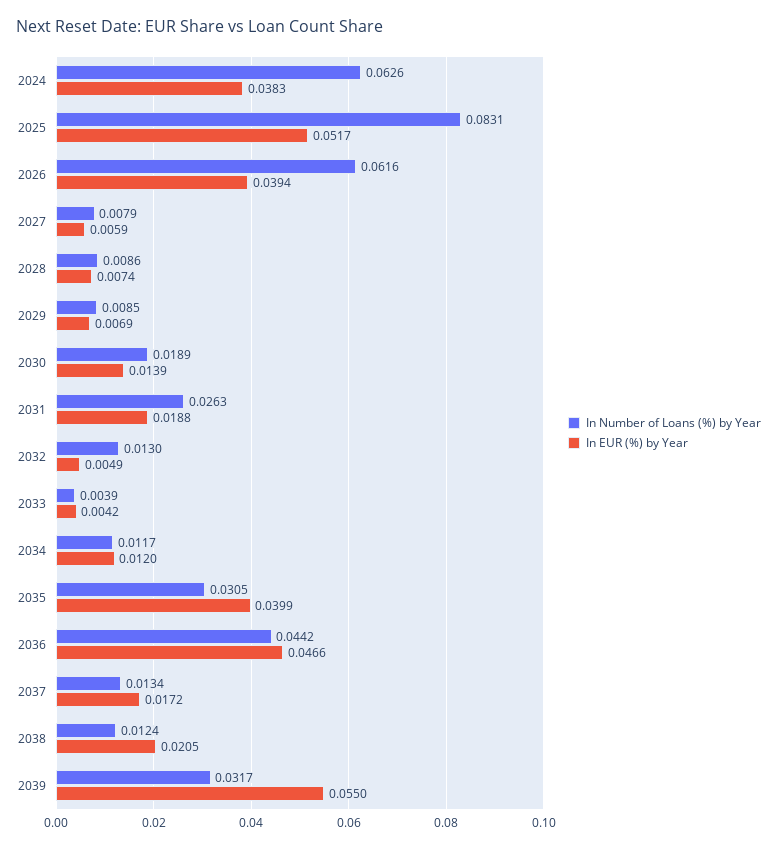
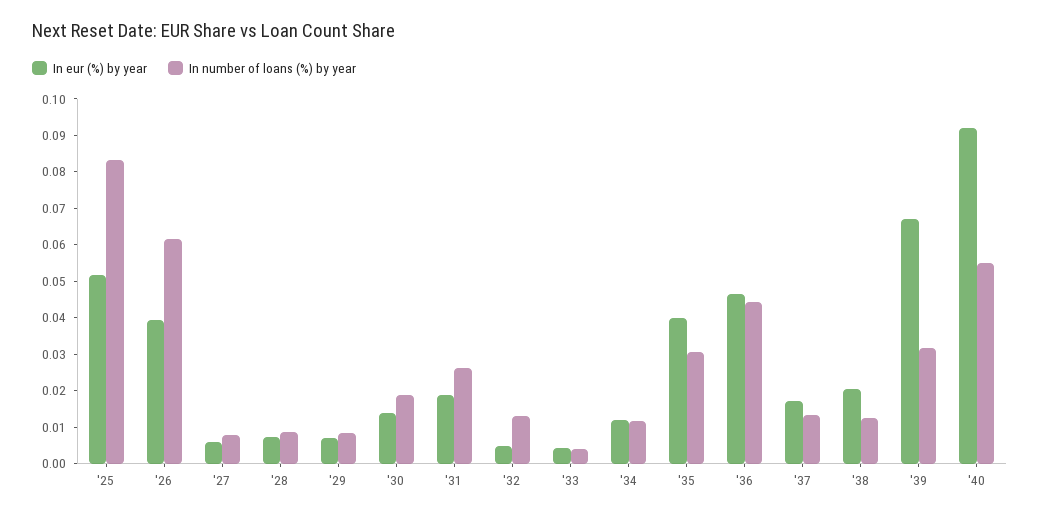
In Number of Loans (%) by Year, 2024: 0.0626 -> none
In EUR (%) by Year, 2024: 0.0383 -> none
In EUR (%) by Year, 2039: 0.055 -> 0.0675
In EUR (%) by Year, '40: none -> 0.0925
In Number of Loans (%) by Year, '40: none -> 0.055

